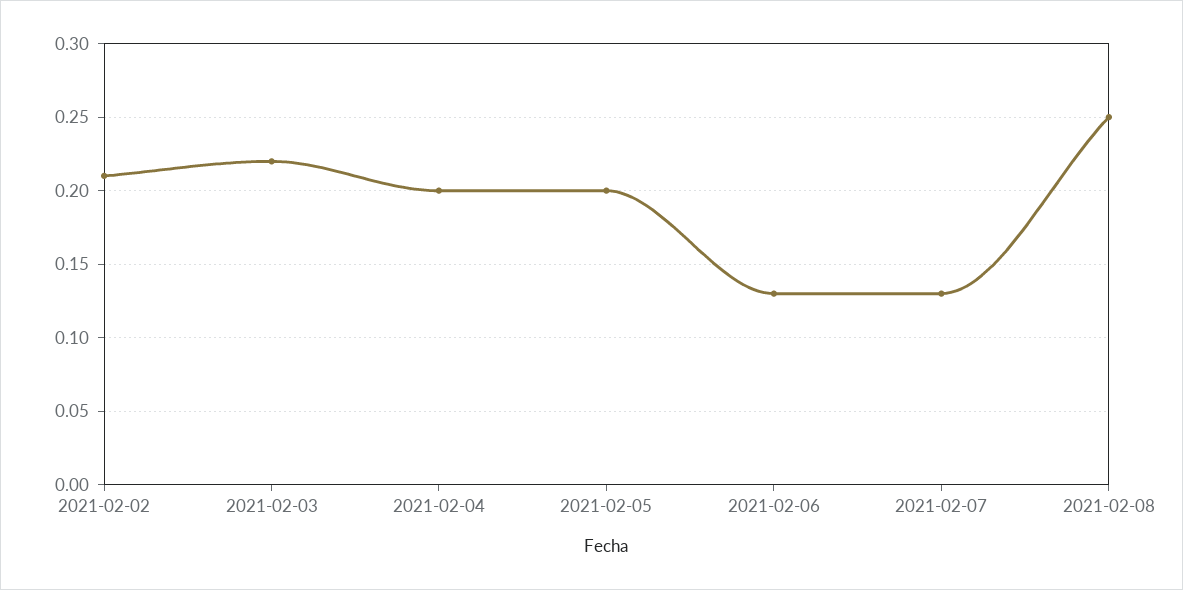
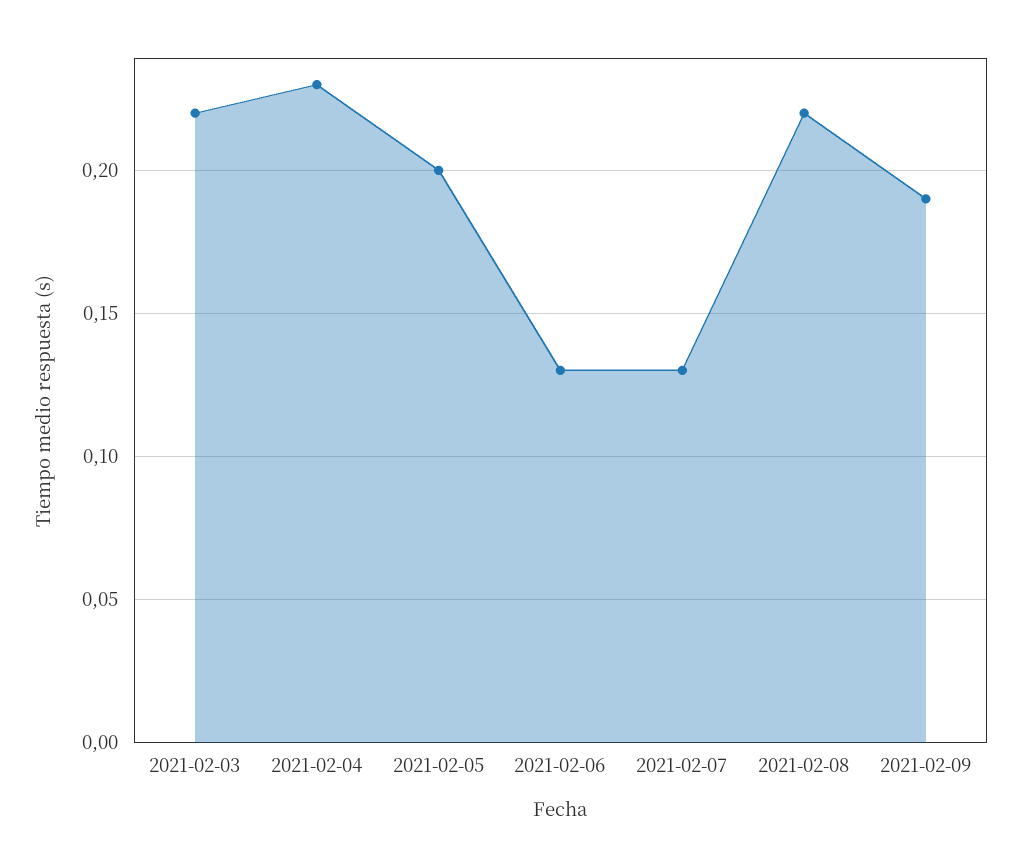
2021-02-02: 0.21 -> none
2021-02-04: 0.2 -> 0.23
2021-02-08: 0.25 -> 0.22
2021-02-09: none -> 0.19

